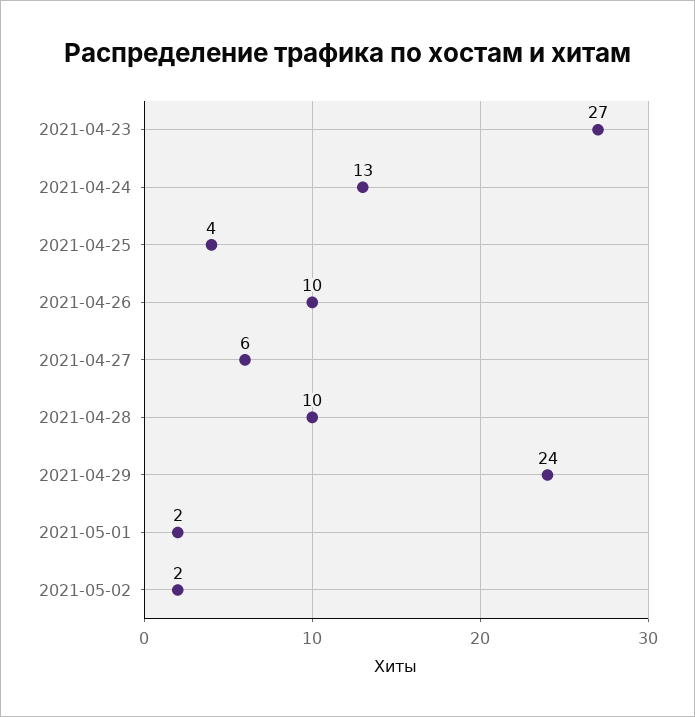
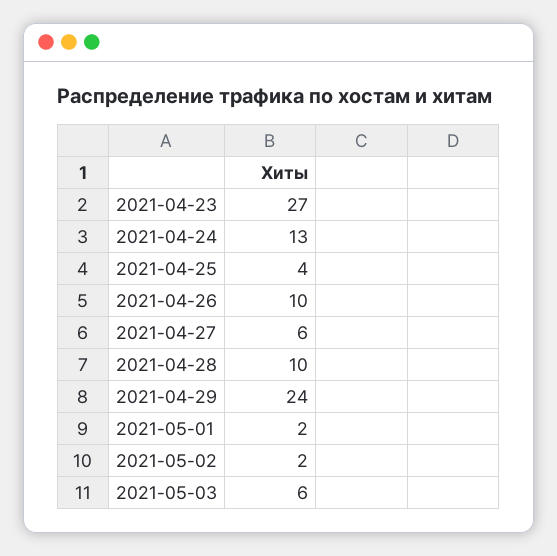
2021-05-03: none -> 6

